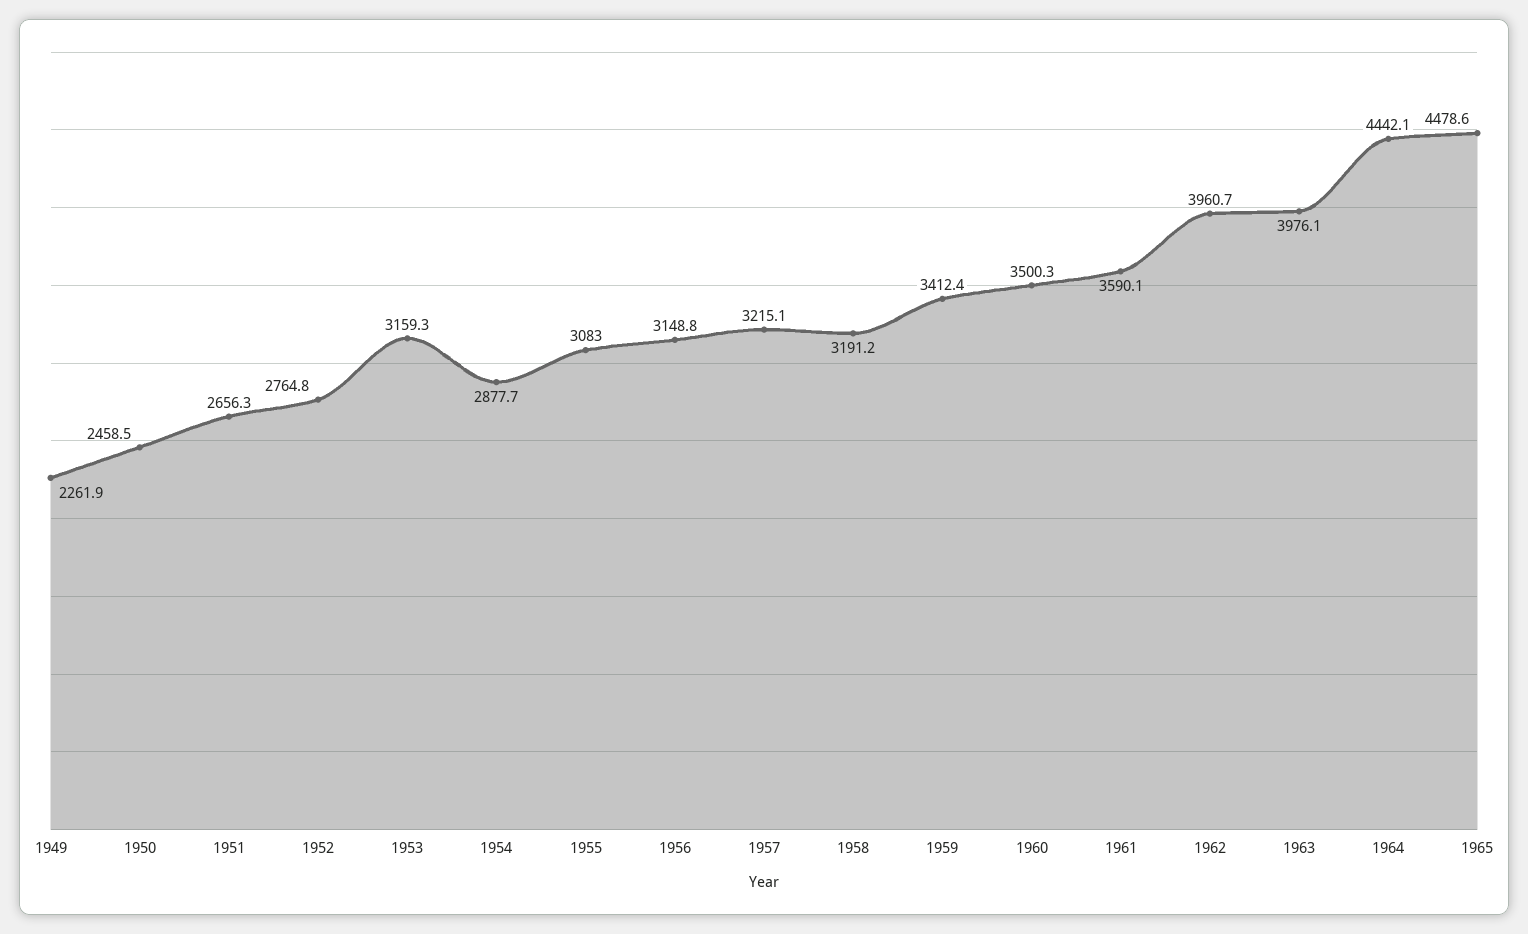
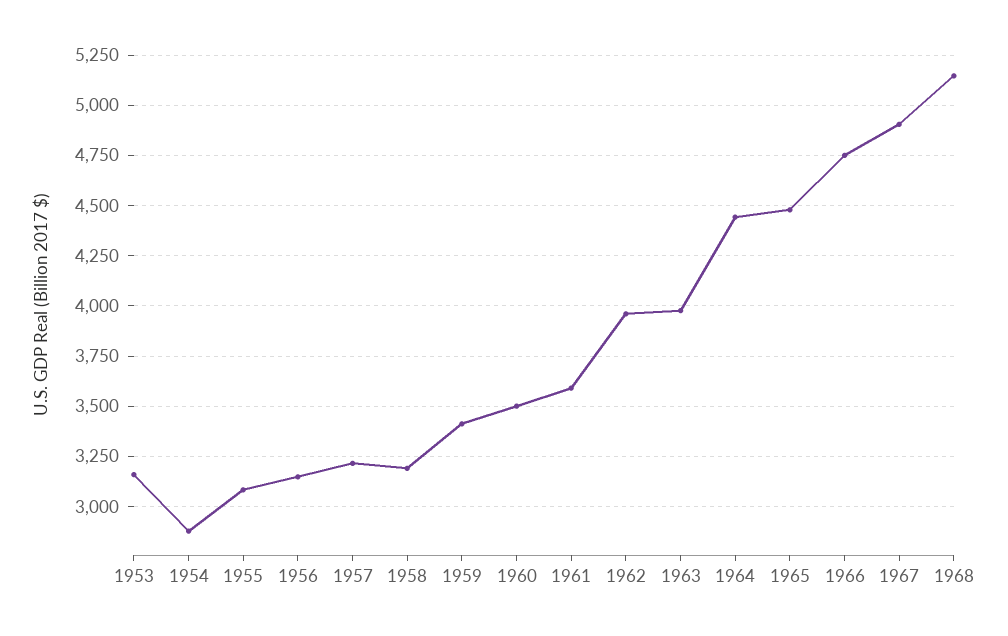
1949: 2261.9 -> none
1950: 2458.5 -> none
1951: 2656.3 -> none
1952: 2764.8 -> none
1966: none -> 4750
1967: none -> 4900
1968: none -> 5150

